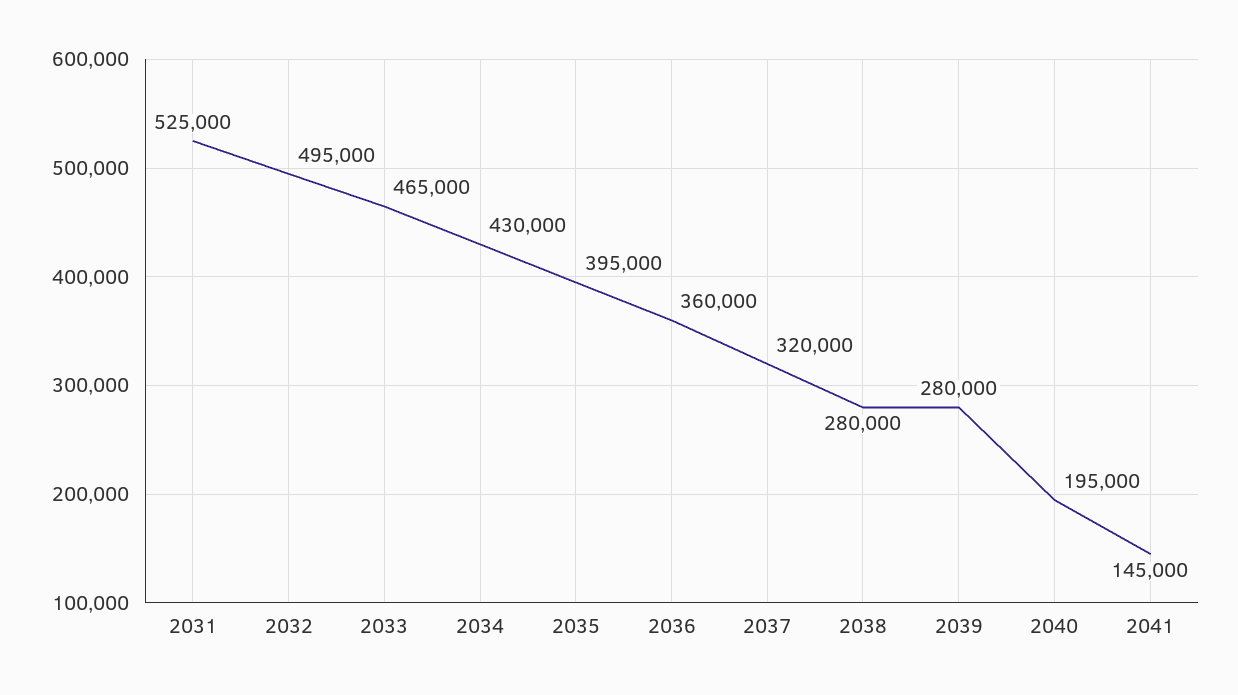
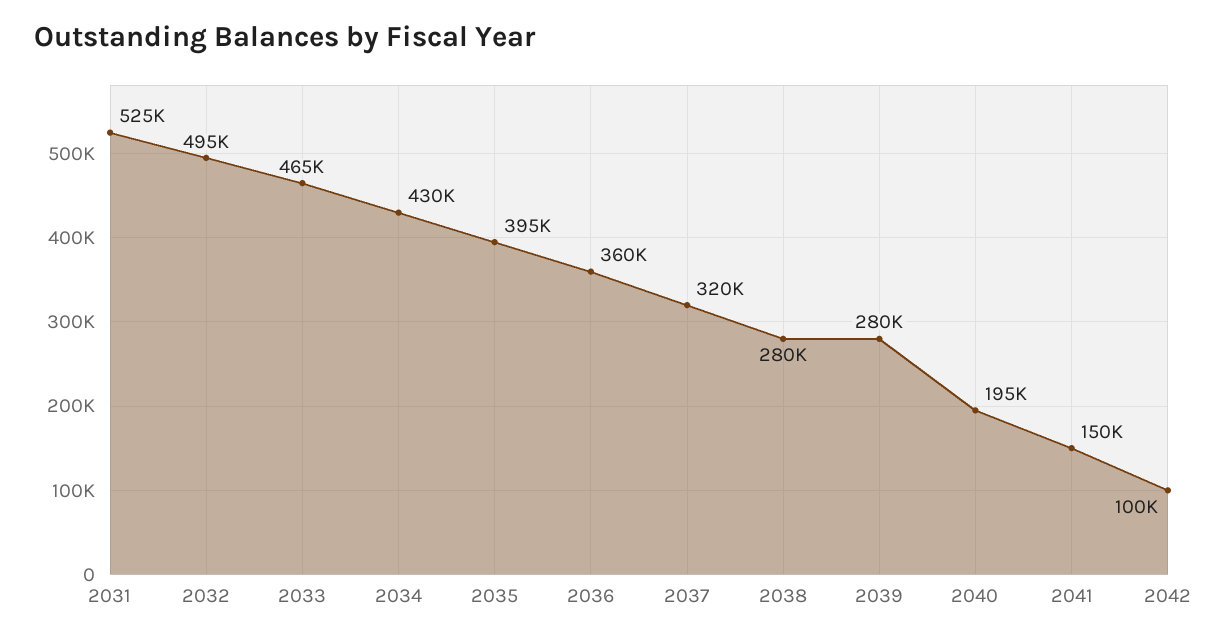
2041: 145000 -> 150000
2042: none -> 100000

